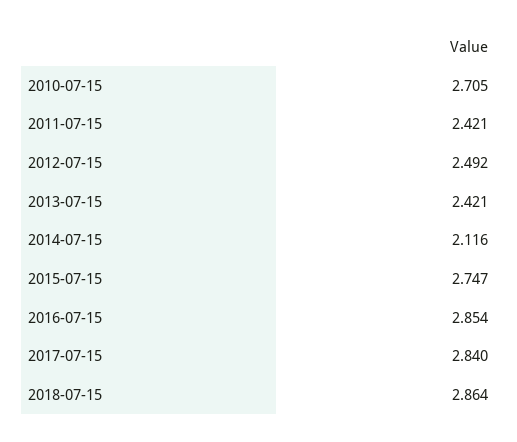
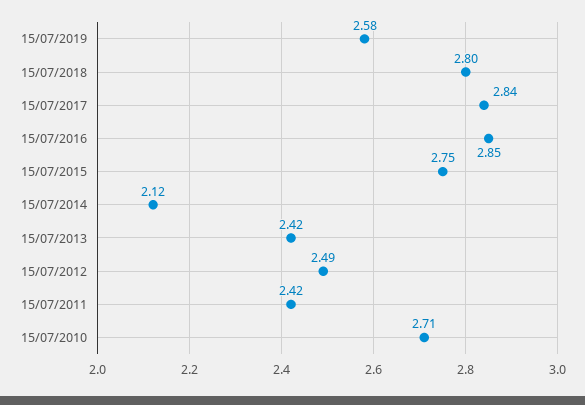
2018-07-15: 2.864 -> 2.8
15/07/2019: none -> 2.58

